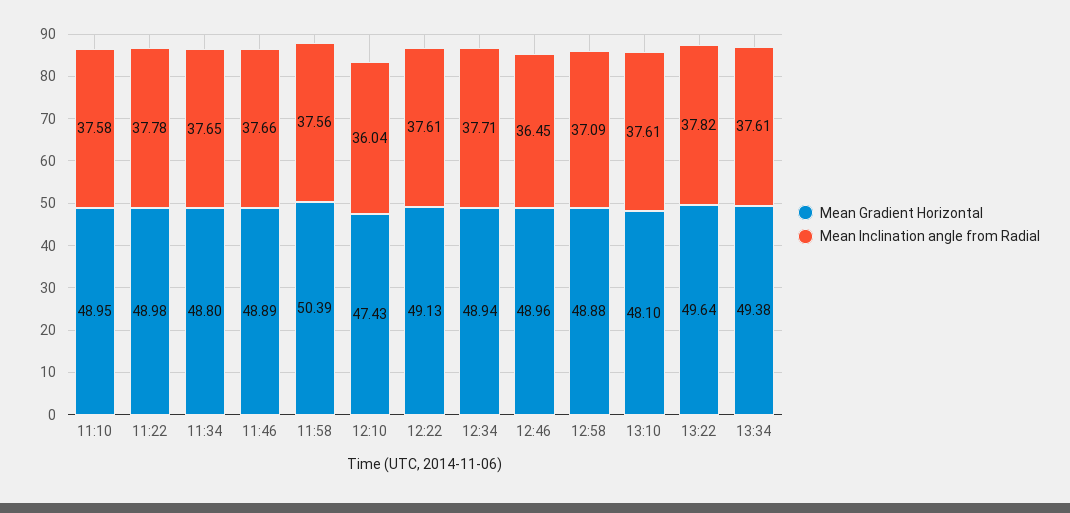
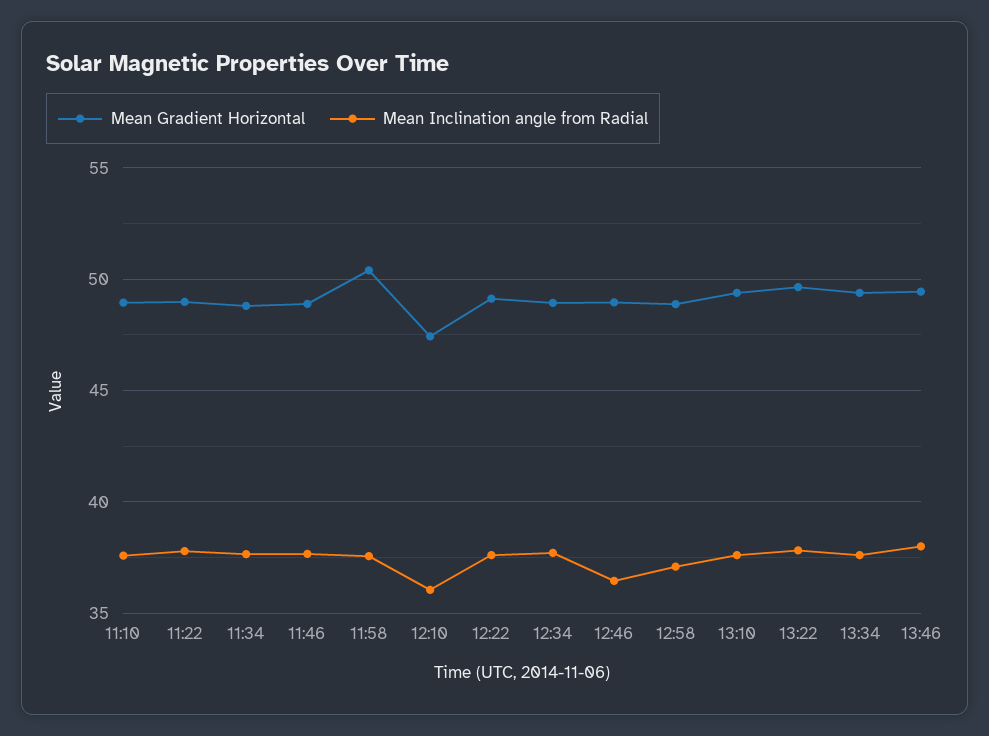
Mean Gradient Horizontal, 13:10: 48.1 -> 49.5
Mean Gradient Horizontal, 13:46: none -> 49.5
Mean Inclination angle from Radial, 13:46: none -> 38

